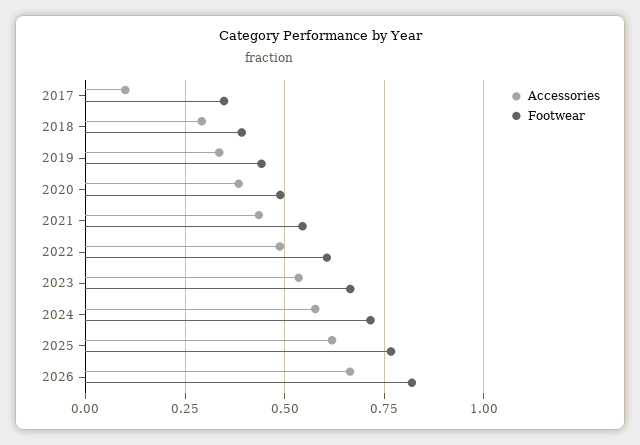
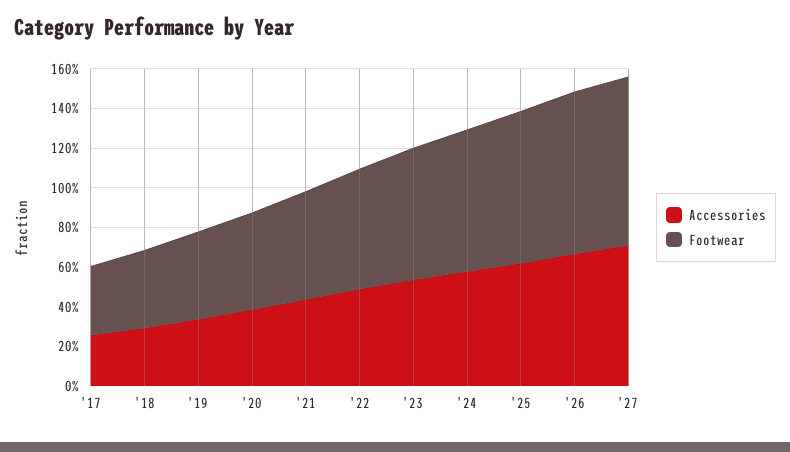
Accessories, 2017: 0.1 -> 0.25
Accessories, '27: none -> 0.7
Footwear, '27: none -> 0.85

